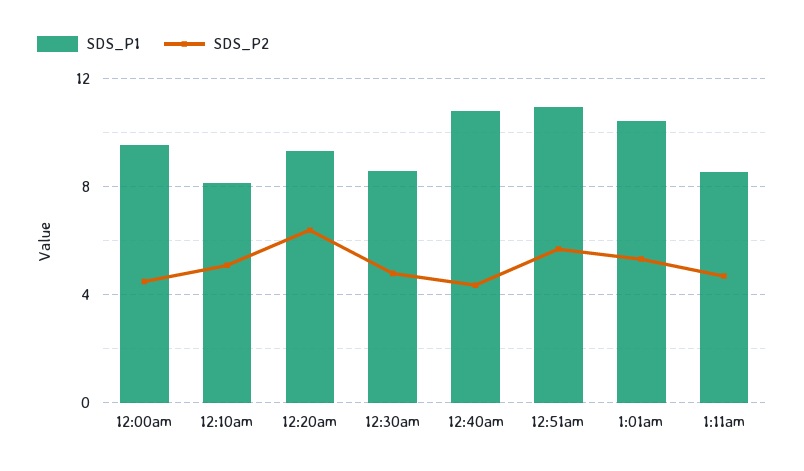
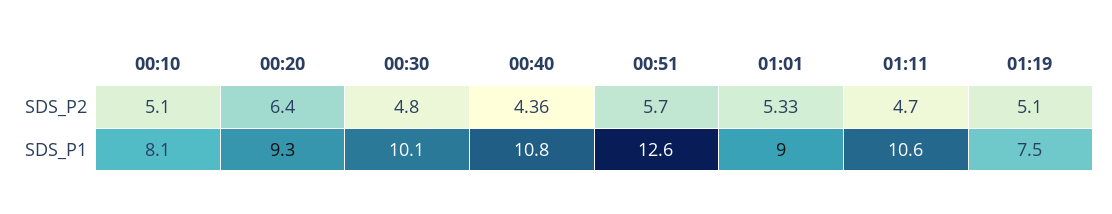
SDS_P1, 12:00am: 9.5 -> none
SDS_P2, 12:00am: 4.5 -> none
SDS_P1, 12:30am: 8.5 -> 10.1
SDS_P1, 12:51am: 11 -> 12.6
SDS_P1, 1:01am: 10.5 -> 9
SDS_P1, 1:11am: 8.5 -> 10.6
SDS_P2, 01:19: none -> 5.1
SDS_P1, 01:19: none -> 7.5

